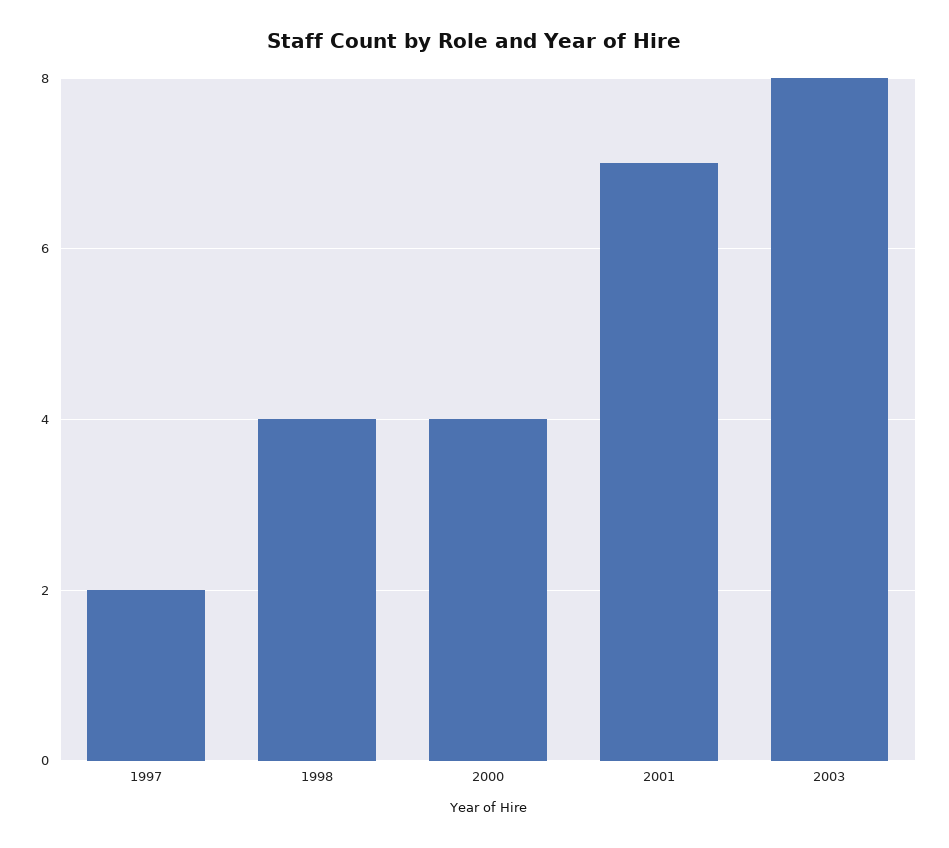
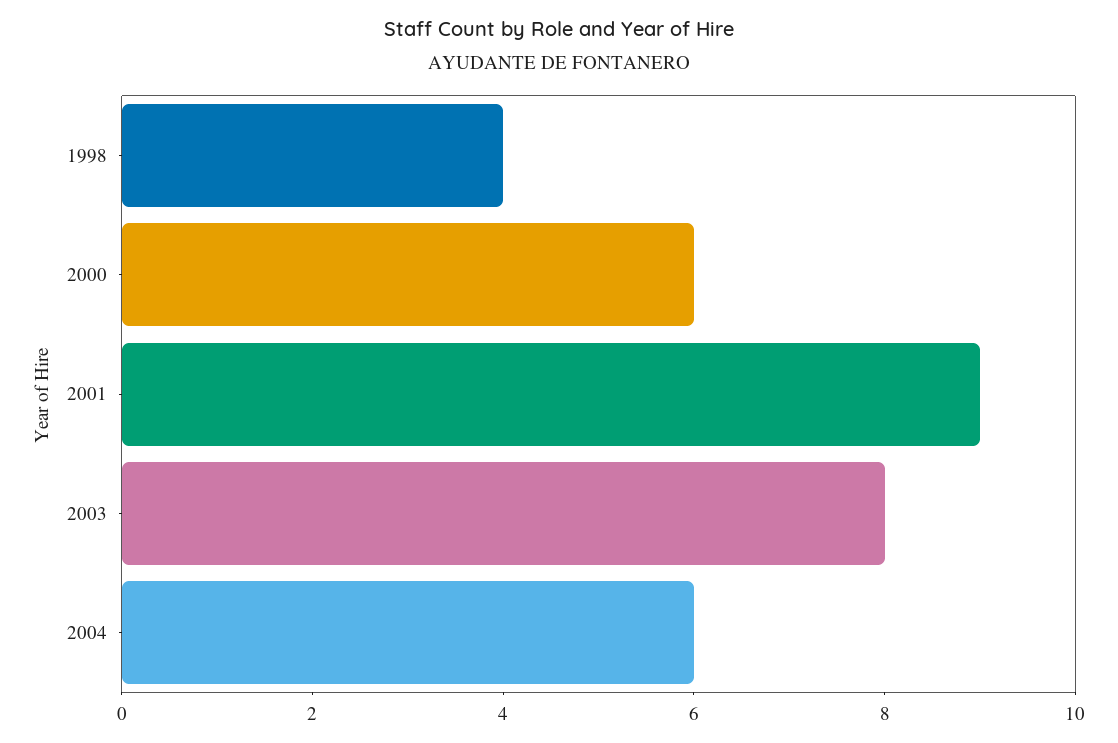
1997: 2 -> none
2000: 4 -> 6
2001: 7 -> 9
2004: none -> 6

